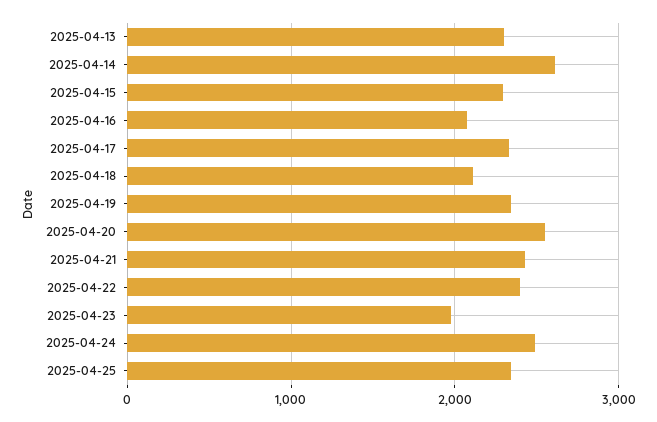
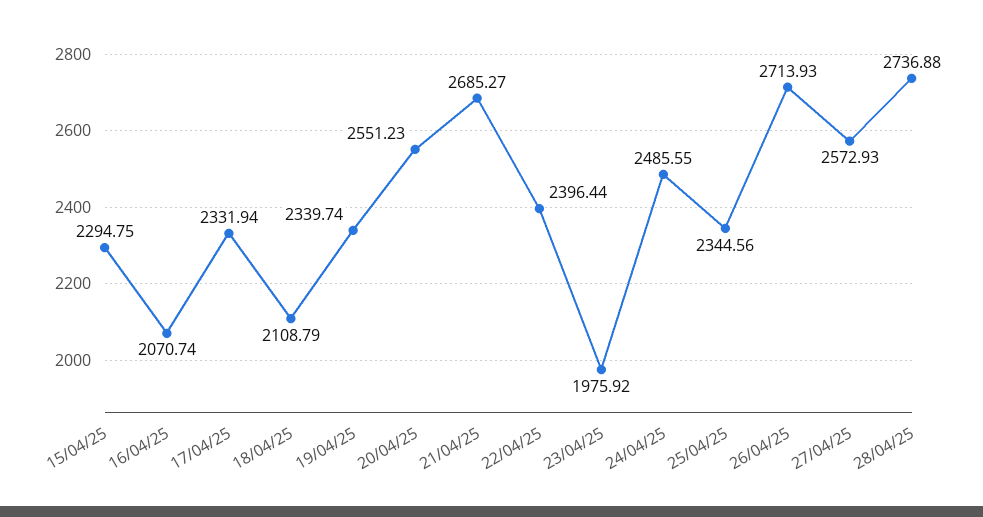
2025-04-13: 2300 -> none
2025-04-14: 2600 -> none
2025-04-21: 2400 -> 2685.27
26/04/25: none -> 2713.93
27/04/25: none -> 2572.93
28/04/25: none -> 2736.88

